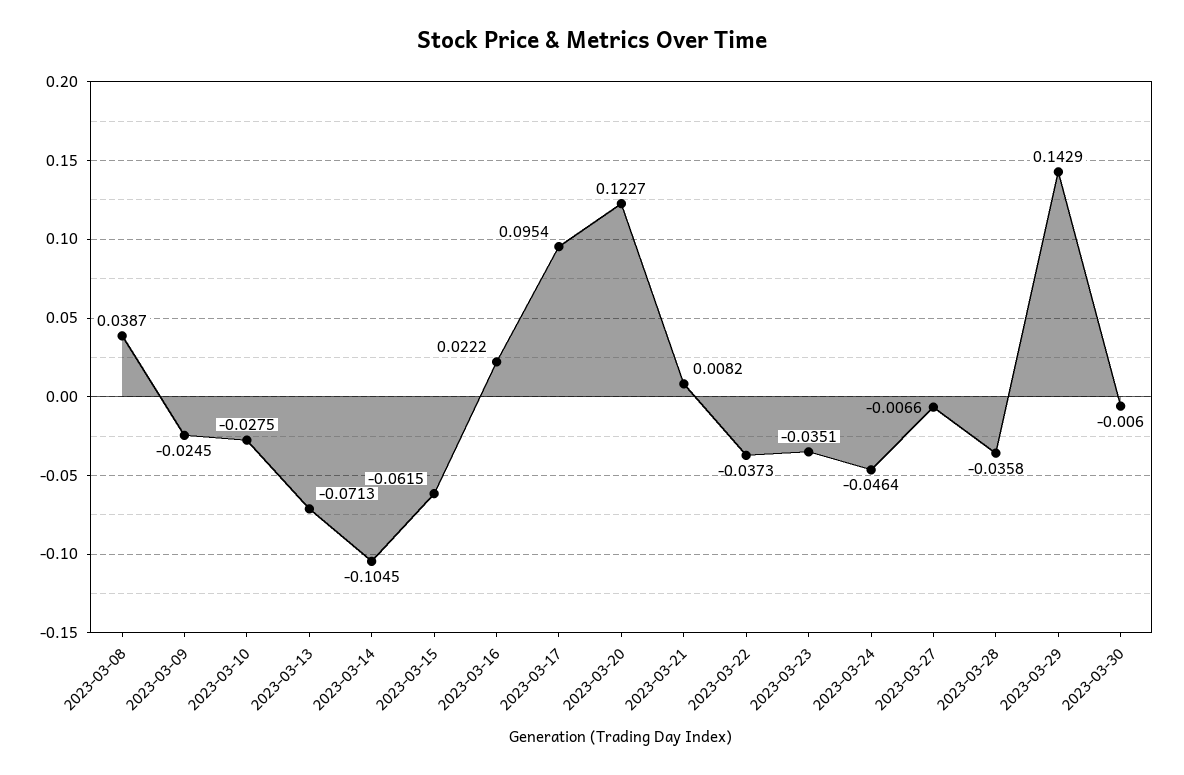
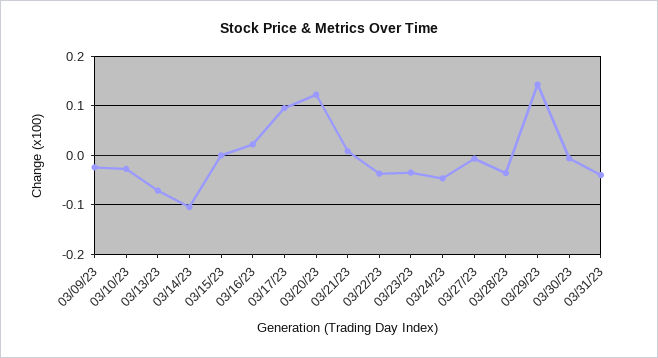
2023-03-08: 0.0387 -> none
2023-03-15: -0.0615 -> 0
03/31/23: none -> -0.04

